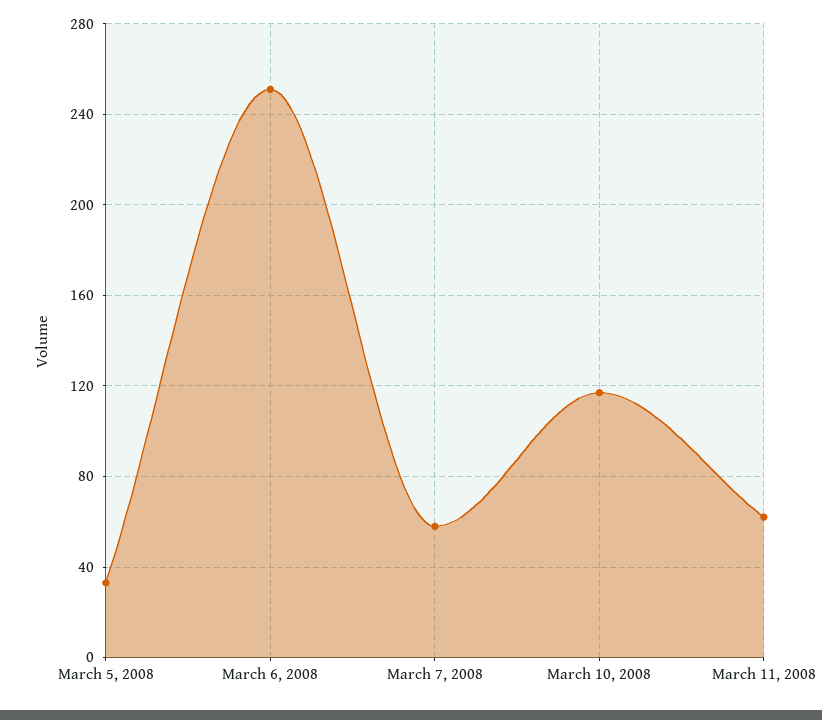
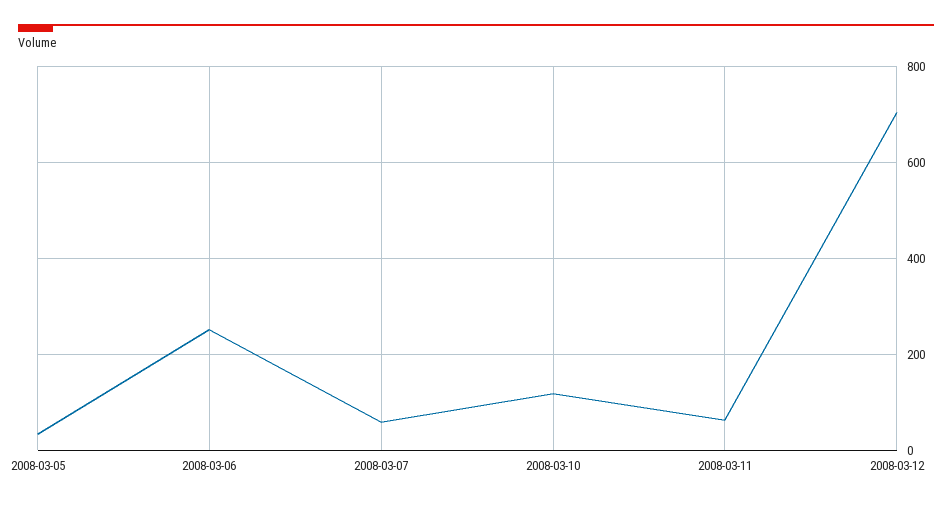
2008-03-12: none -> 700

